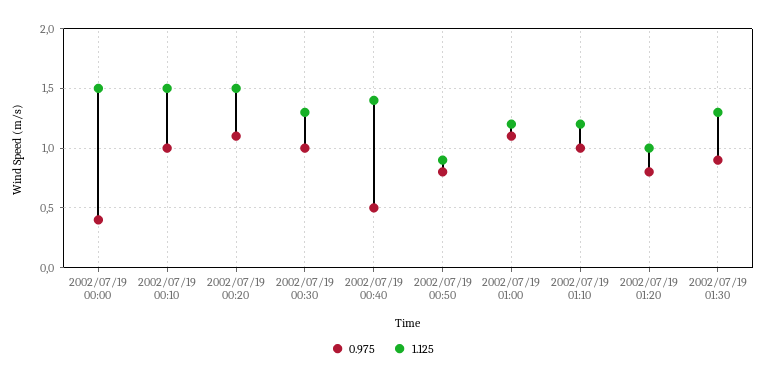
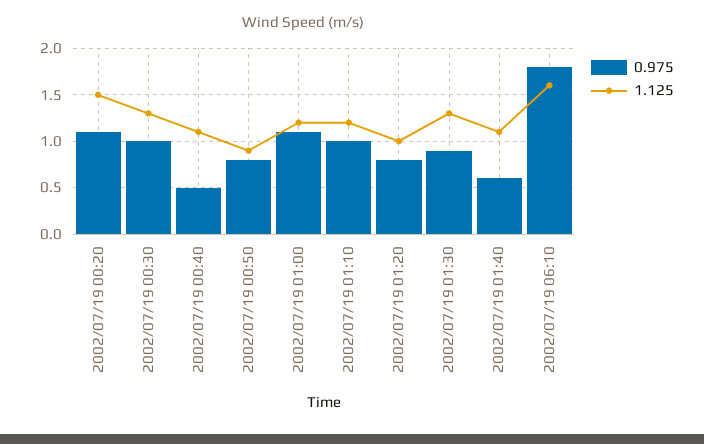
0.975, 2002/07/19 00:00: 0.4 -> none
1.125, 2002/07/19 00:00: 1.5 -> none
0.975, 2002/07/19 00:10: 1 -> none
1.125, 2002/07/19 00:10: 1.5 -> none
1.125, 2002/07/19 00:40: 1.4 -> 1.1
0.975, 2002/07/19 01:40: none -> 0.6
1.125, 2002/07/19 01:40: none -> 1.1
0.975, 2002/07/19 06:10: none -> 1.8
1.125, 2002/07/19 06:10: none -> 1.6

